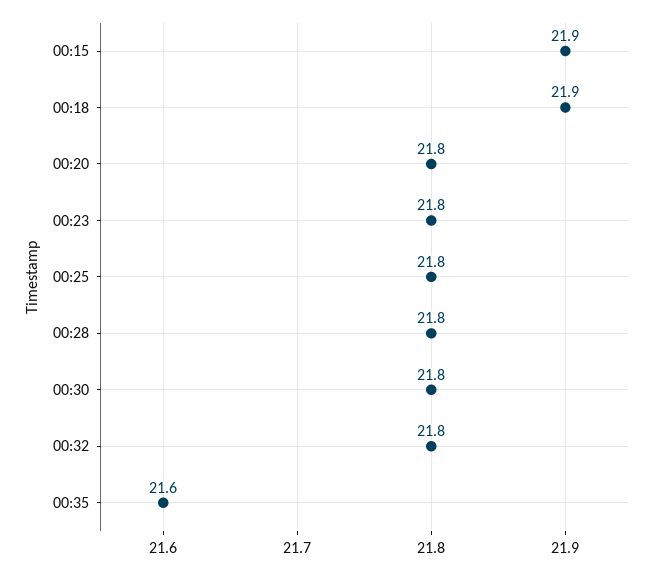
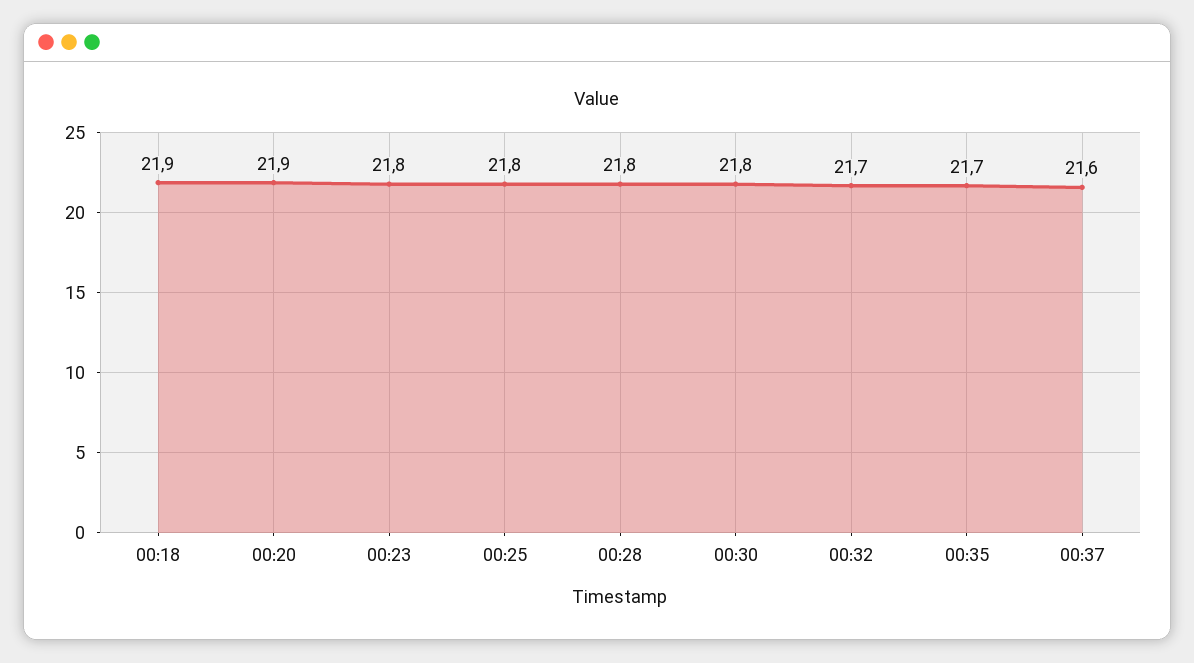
00:15: 21.9 -> none
00:20: 21.8 -> 21.9
00:32: 21.8 -> 21.7
00:35: 21.6 -> 21.7
00:37: none -> 21.6

